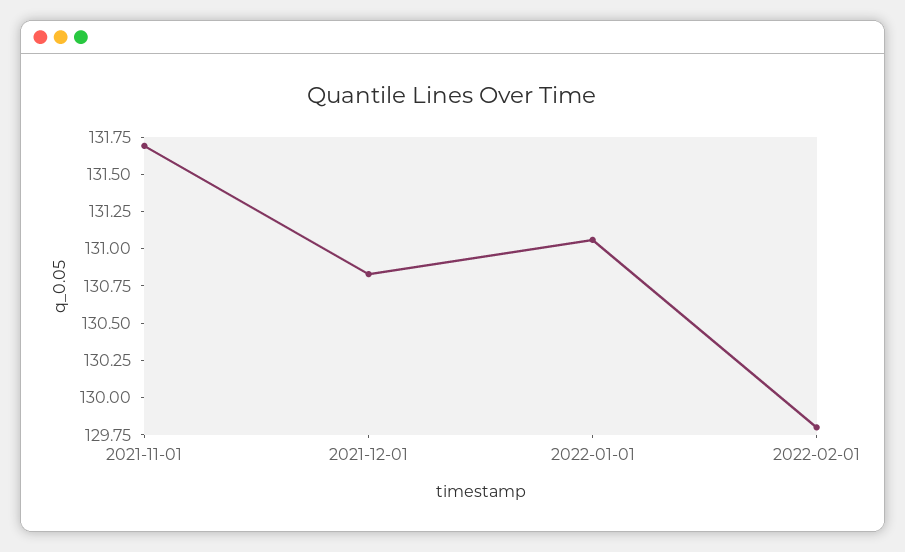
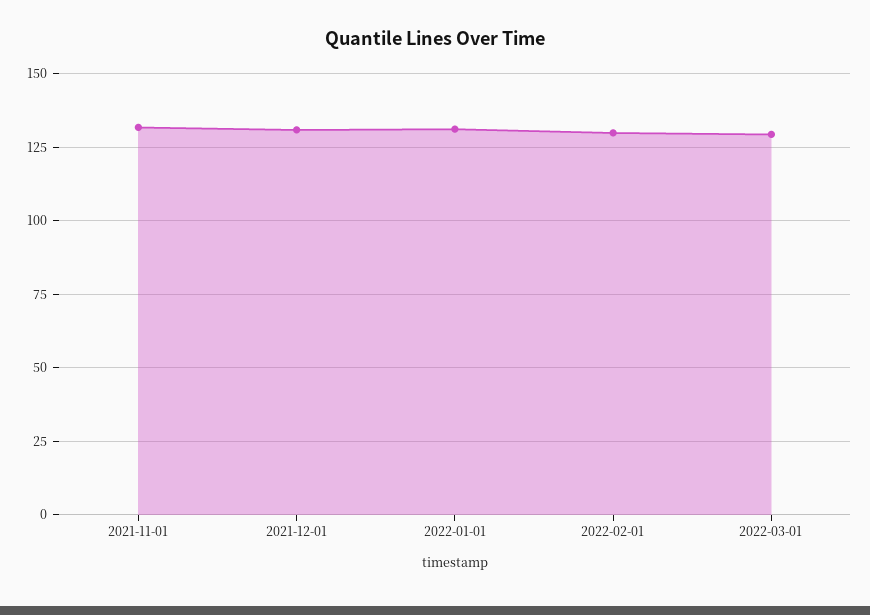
2022-03-01: none -> 130

